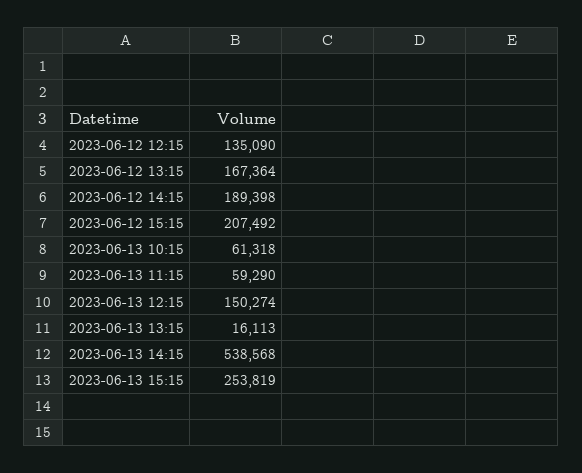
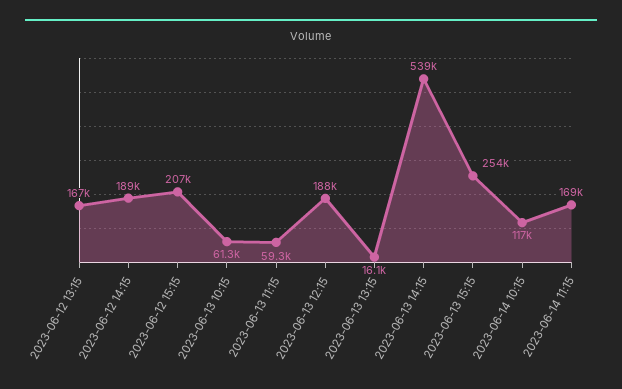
2023-06-12 12:15: 135090 -> none
2023-06-13 12:15: 150274 -> 188000
2023-06-14 10:15: none -> 117000
2023-06-14 11:15: none -> 169000

